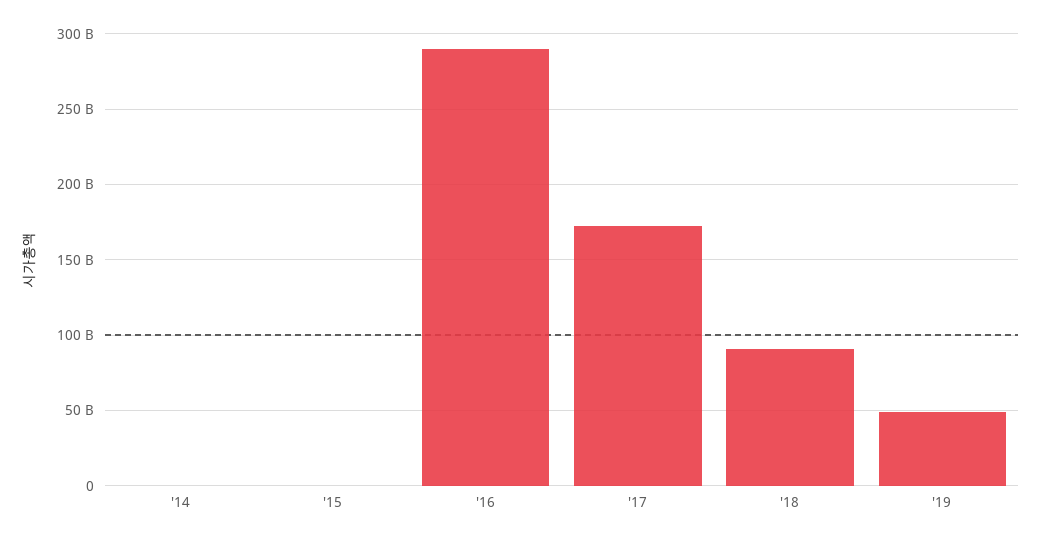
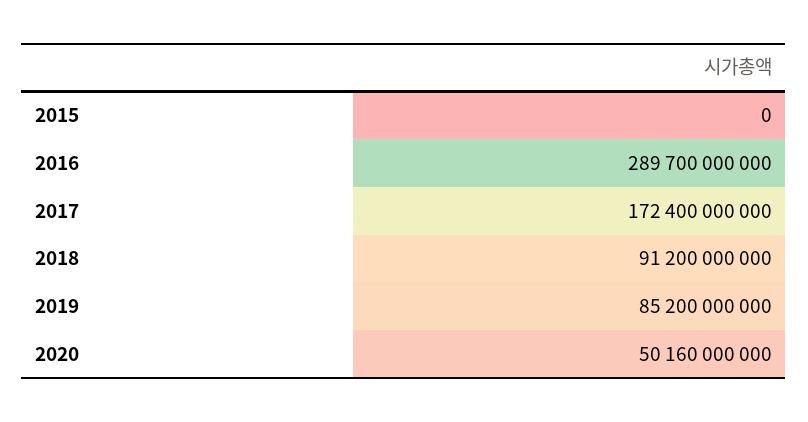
'14: 0 -> none
'19: 50000000000 -> 85200000000
2020: none -> 50160000000

